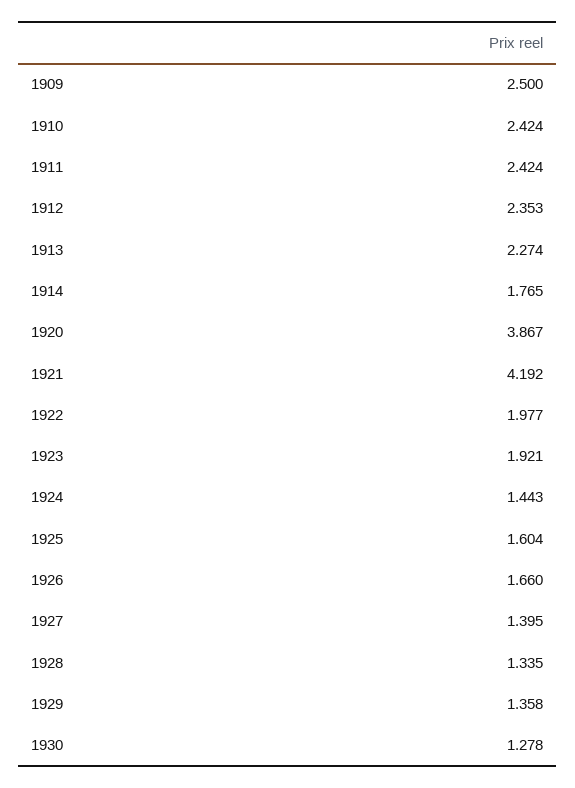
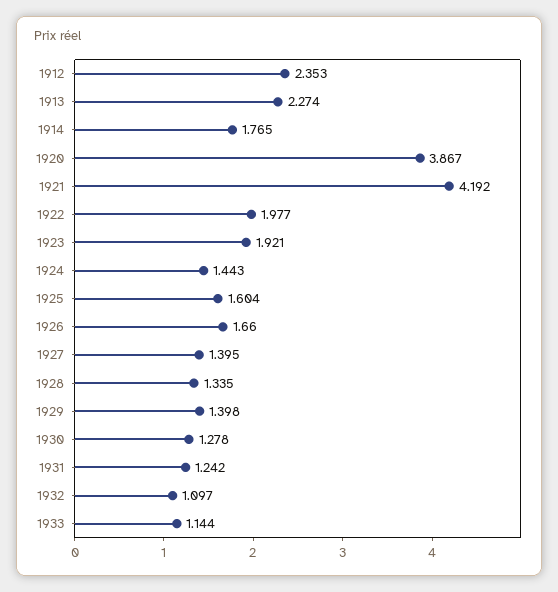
1909: 2.5 -> none
1910: 2.424 -> none
1911: 2.424 -> none
1929: 1.358 -> 1.398
1931: none -> 1.242
1932: none -> 1.097
1933: none -> 1.144

